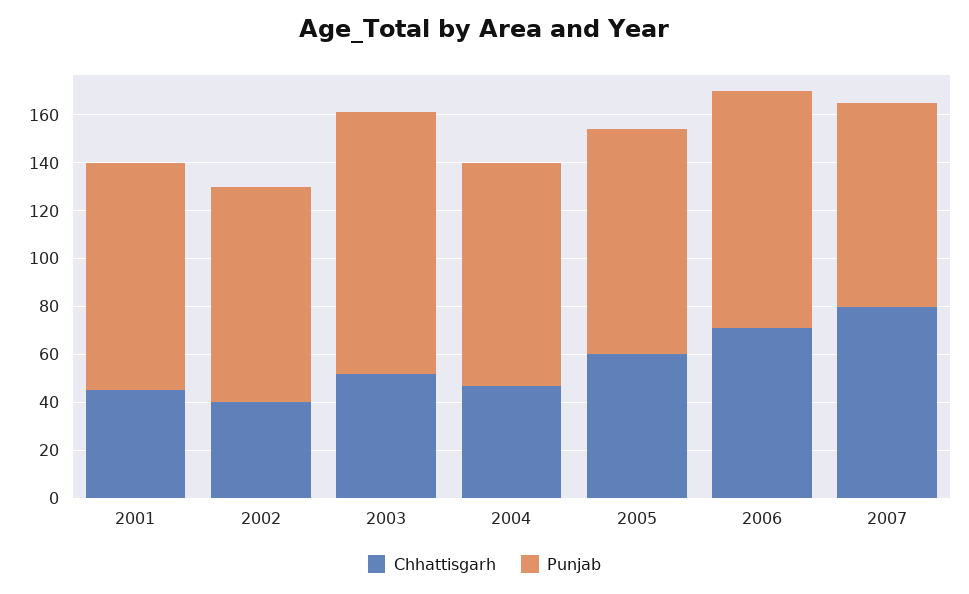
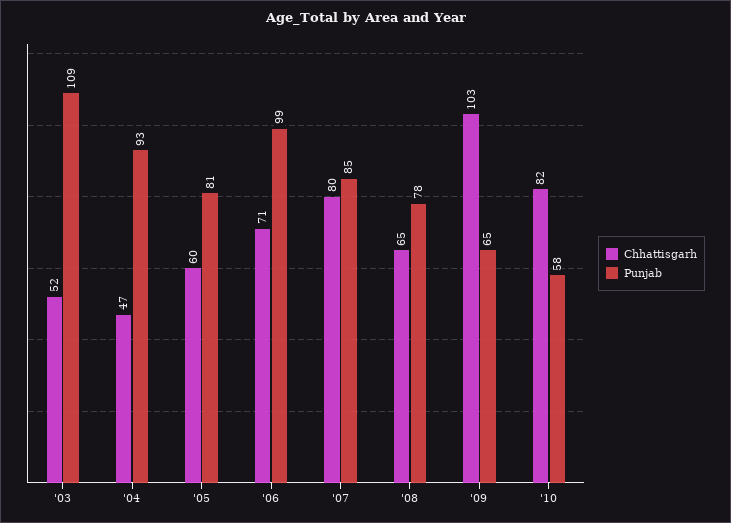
Chhattisgarh, 2001: 45 -> none
Punjab, 2001: 95 -> none
Chhattisgarh, 2002: 40 -> none
Punjab, 2002: 90 -> none
Punjab, 2005: 95 -> 81
Chhattisgarh, '08: none -> 65
Punjab, '08: none -> 78
Chhattisgarh, '09: none -> 103
Punjab, '09: none -> 65
Chhattisgarh, '10: none -> 82
Punjab, '10: none -> 58

